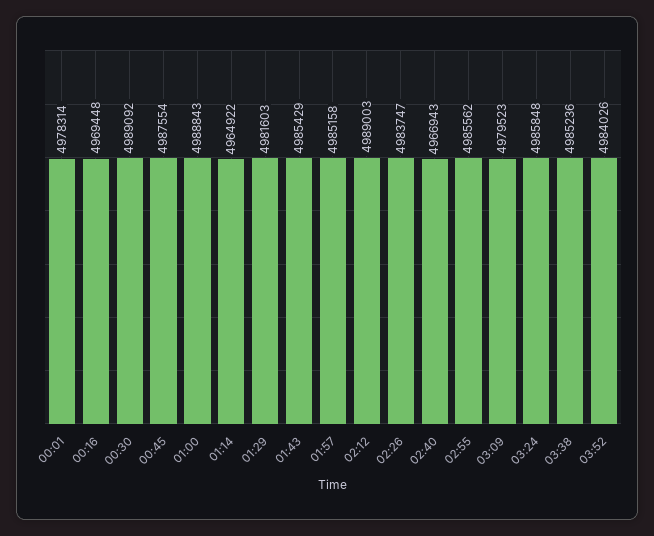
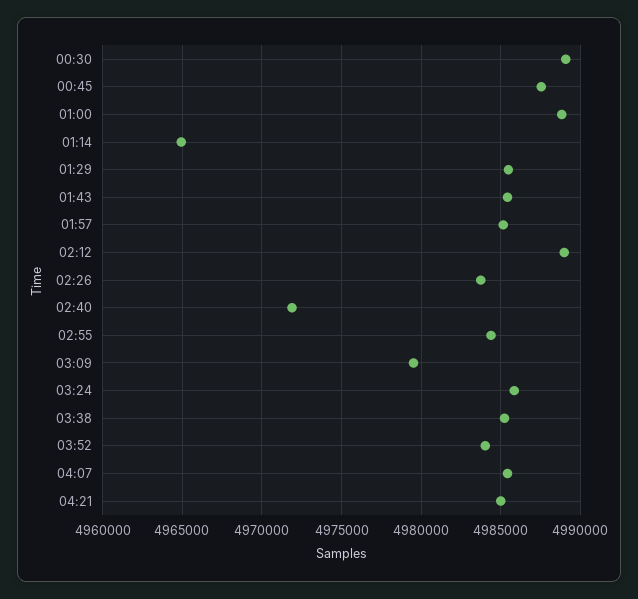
00:01: 4978314 -> none
00:16: 4969448 -> none
01:29: 4981603 -> 4985500
02:40: 4966943 -> 4972000
02:55: 4985562 -> 4984500
04:07: none -> 4985500
04:21: none -> 4985000

